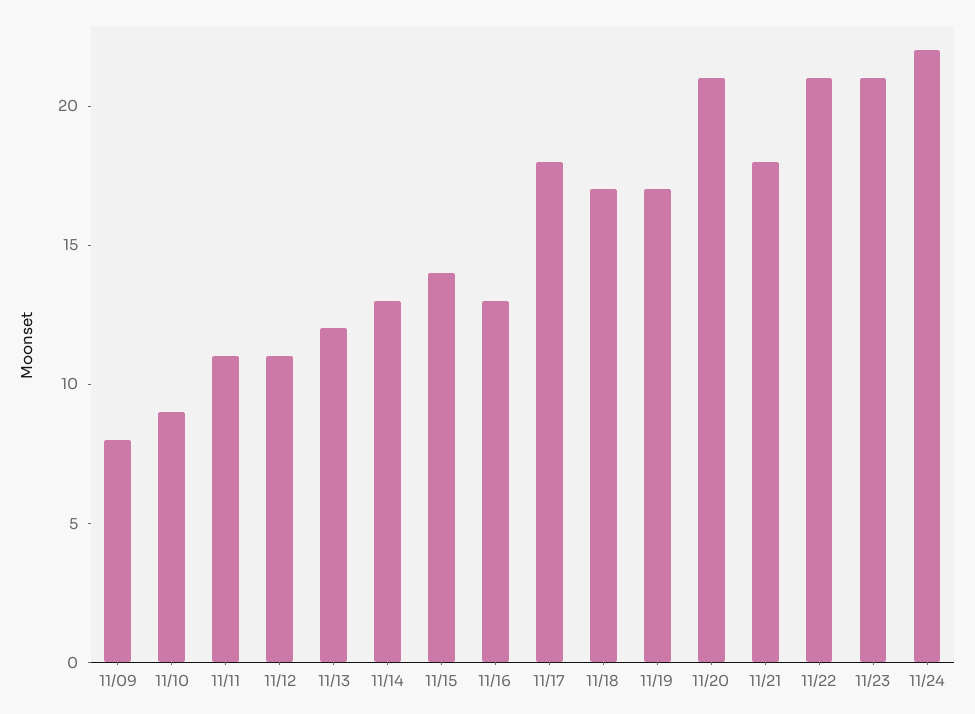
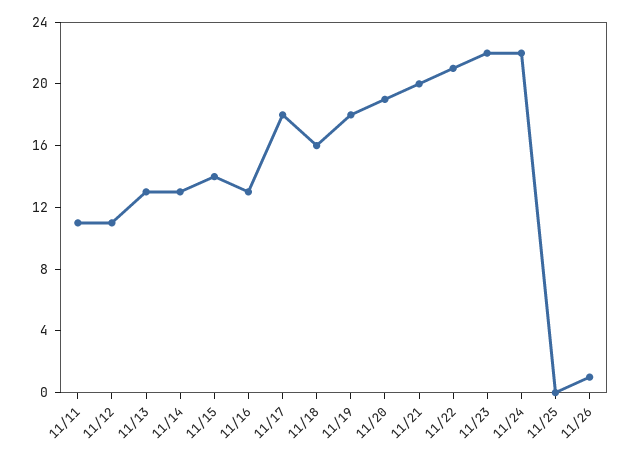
11/09: 8 -> none
11/10: 9 -> none
11/13: 12 -> 13
11/18: 17 -> 16
11/19: 17 -> 18
11/20: 21 -> 19
11/21: 18 -> 20
11/23: 21 -> 22
11/25: none -> 0
11/26: none -> 1

